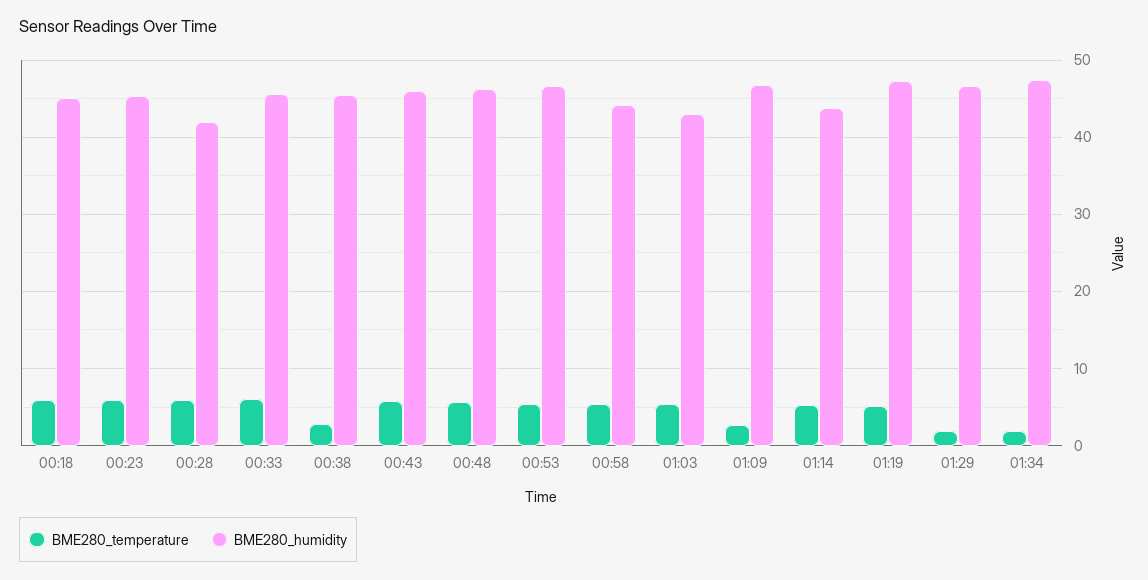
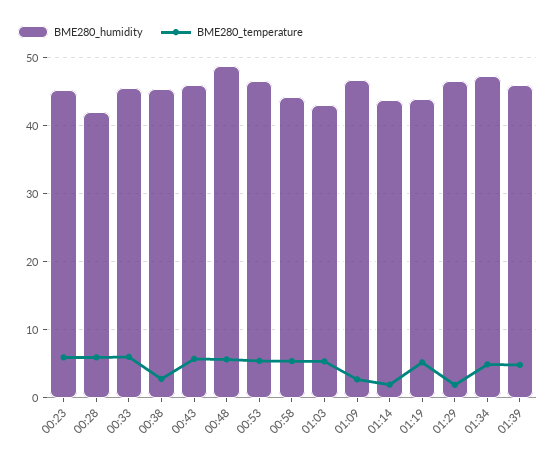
BME280_temperature, 00:18: 6 -> none
BME280_humidity, 00:18: 45 -> none
BME280_humidity, 00:48: 46 -> 49
BME280_temperature, 01:14: 5 -> 2
BME280_humidity, 01:19: 47 -> 44
BME280_temperature, 01:34: 2 -> 5
BME280_humidity, 01:39: none -> 46
BME280_temperature, 01:39: none -> 5

